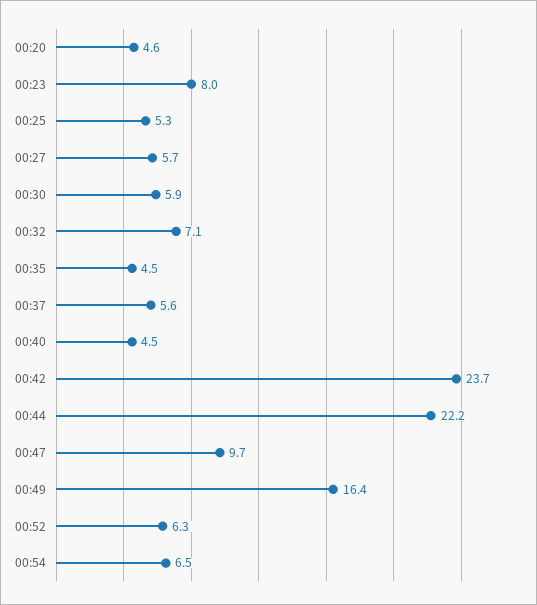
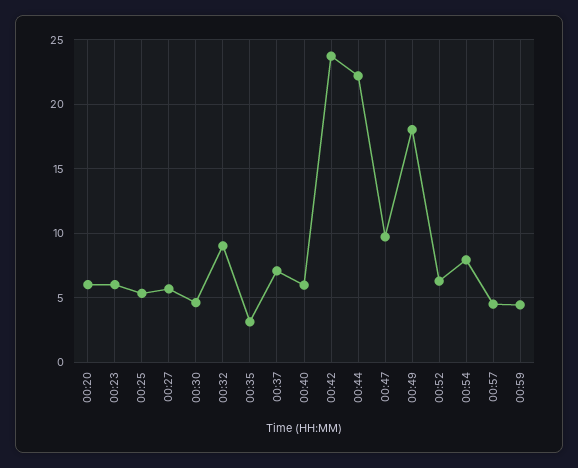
00:20: 4.6 -> 6
00:23: 8 -> 6
00:30: 5.9 -> 4.5
00:32: 7.1 -> 9
00:35: 4.5 -> 3
00:37: 5.6 -> 7
00:40: 4.5 -> 6
00:49: 16.4 -> 18
00:54: 6.5 -> 8
00:57: none -> 4.5
00:59: none -> 4.5

